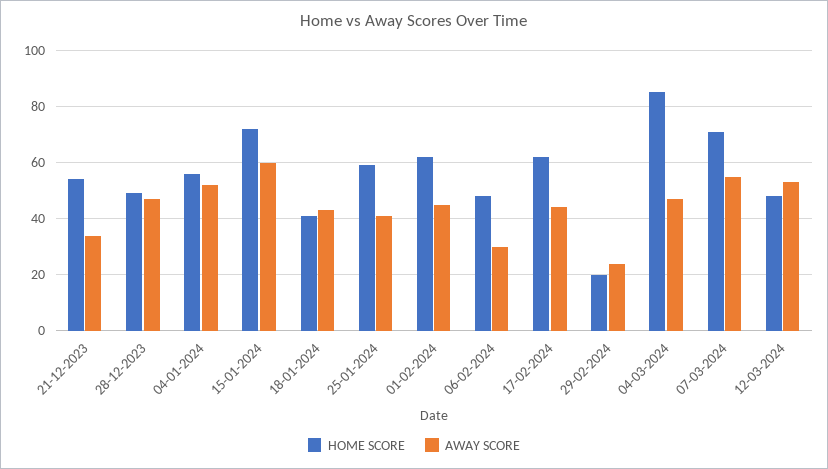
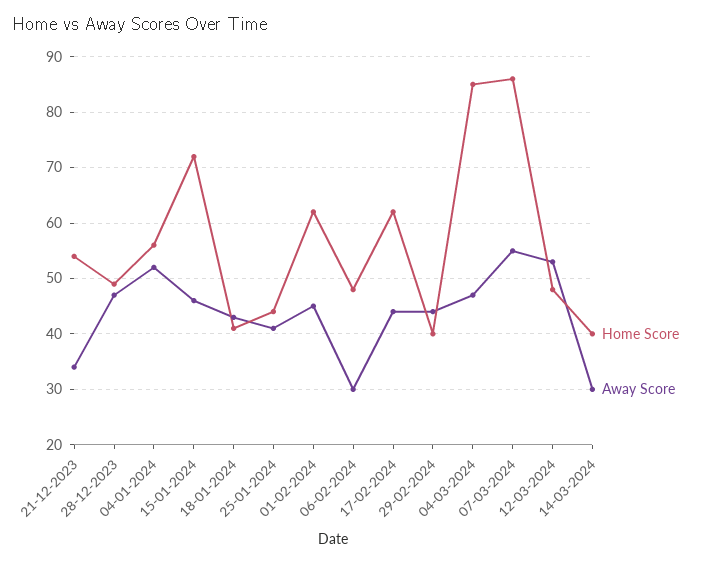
AWAY SCORE, 15-01-2024: 60 -> 45
HOME SCORE, 25-01-2024: 60 -> 45
HOME SCORE, 29-02-2024: 20 -> 40
AWAY SCORE, 29-02-2024: 25 -> 45
HOME SCORE, 07-03-2024: 70 -> 85
HOME SCORE, 14-03-2024: none -> 40
AWAY SCORE, 14-03-2024: none -> 30

